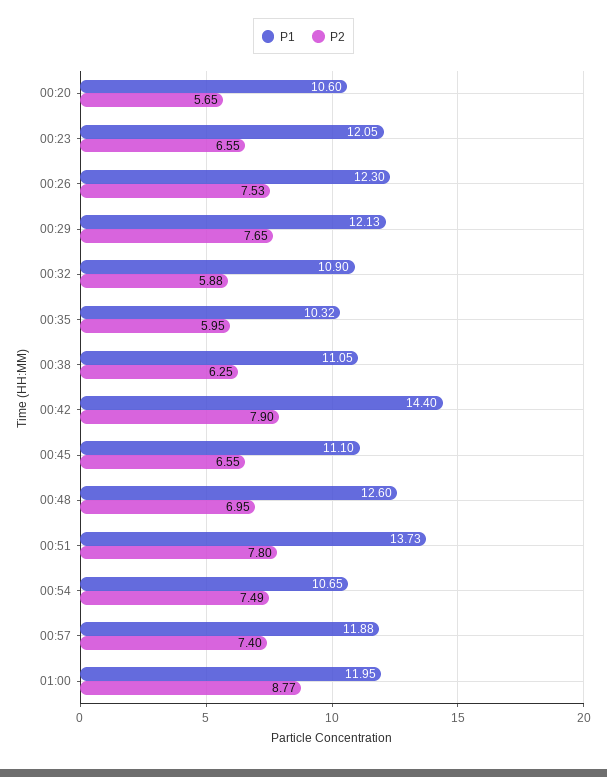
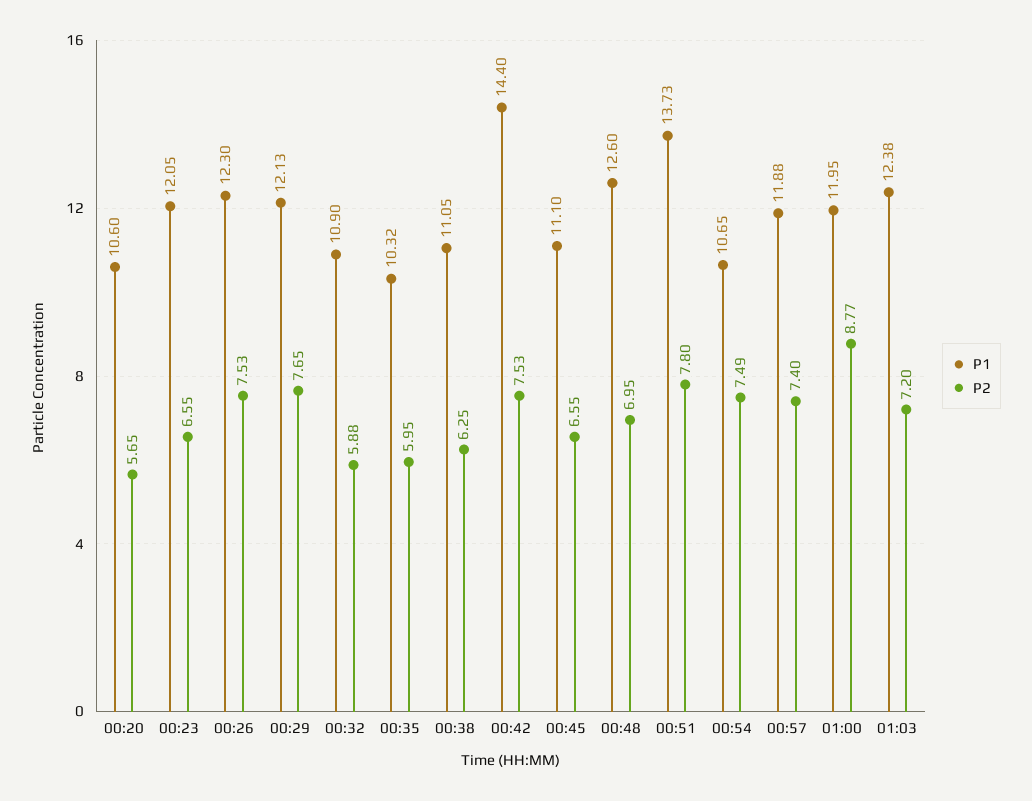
P2, 00:42: 7.9 -> 7.53
P1, 01:03: none -> 12.38
P2, 01:03: none -> 7.2

